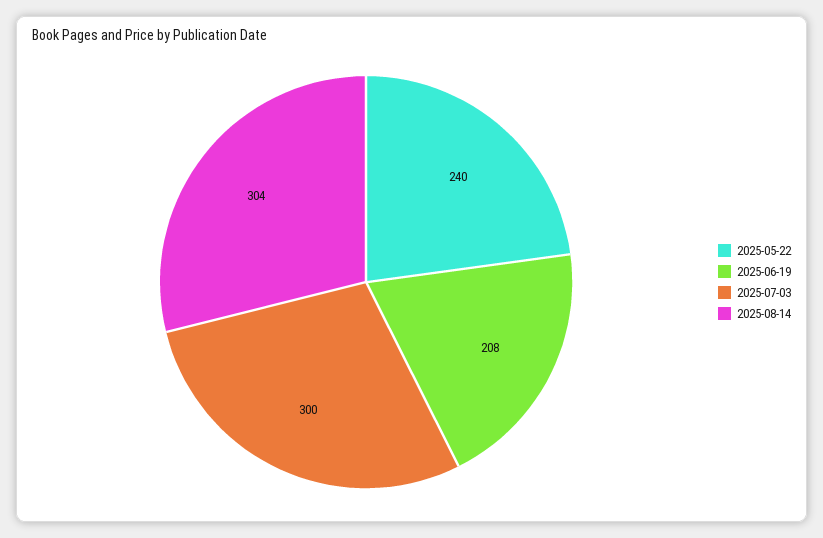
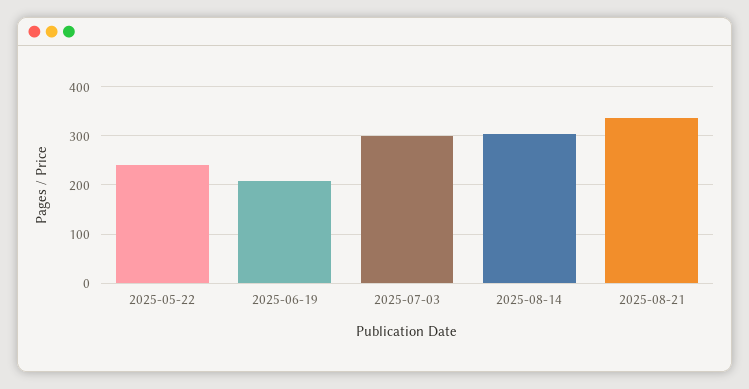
2025-08-21: none -> 340

